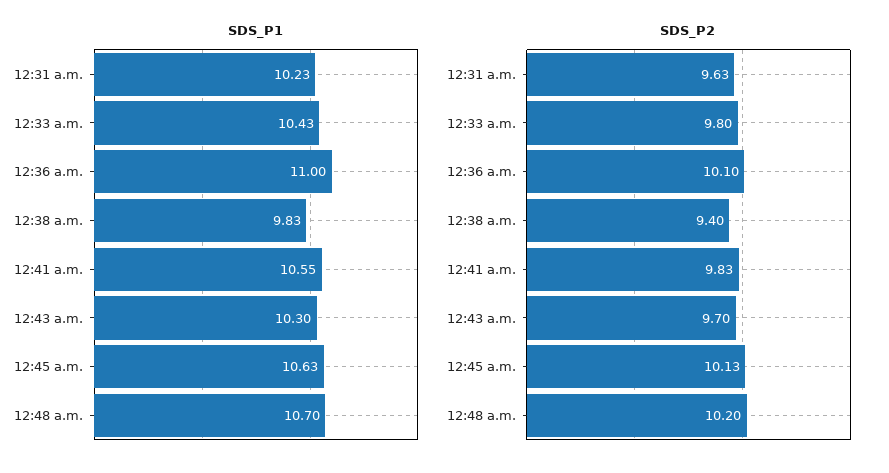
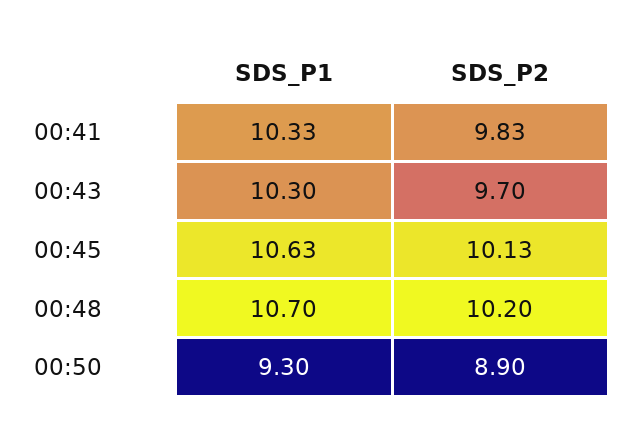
SDS_P1, 12:31 a.m.: 10.23 -> none
SDS_P1, 12:33 a.m.: 10.43 -> none
SDS_P1, 12:36 a.m.: 11 -> none
SDS_P1, 12:38 a.m.: 9.83 -> none
SDS_P1, 12:41 a.m.: 10.55 -> 10.33
SDS_P2, 12:31 a.m.: 9.63 -> none
SDS_P2, 12:33 a.m.: 9.8 -> none
SDS_P2, 12:36 a.m.: 10.1 -> none
SDS_P2, 12:38 a.m.: 9.4 -> none
SDS_P1, 00:50: none -> 9.3
SDS_P2, 00:50: none -> 8.9

